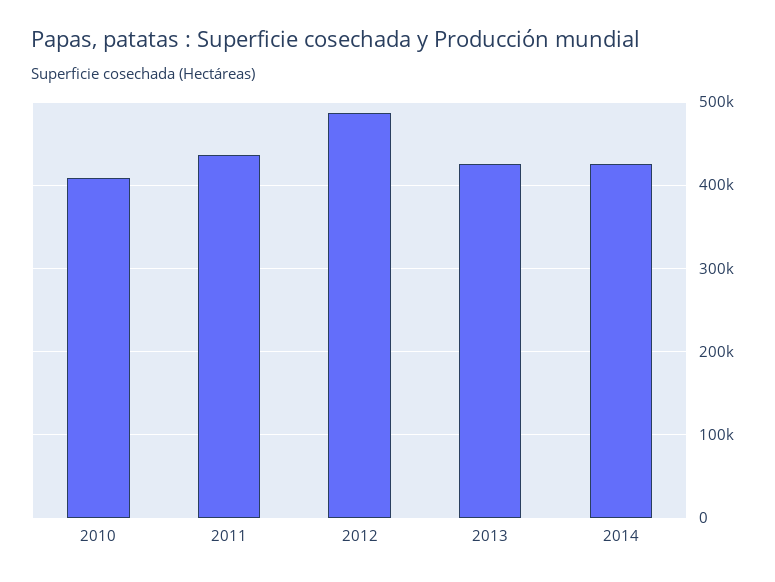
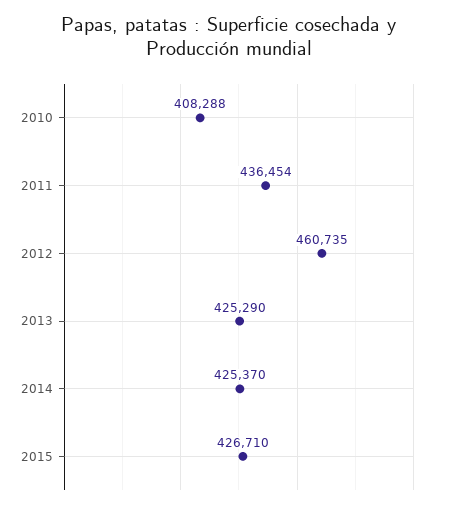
2012: 490000 -> 460735
2015: none -> 426710

